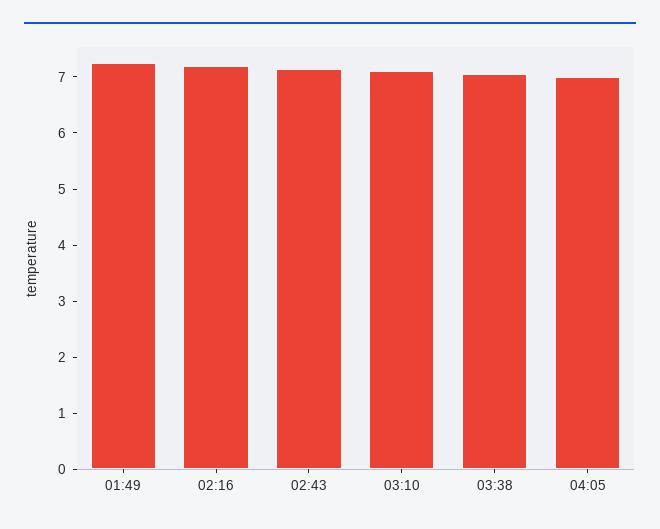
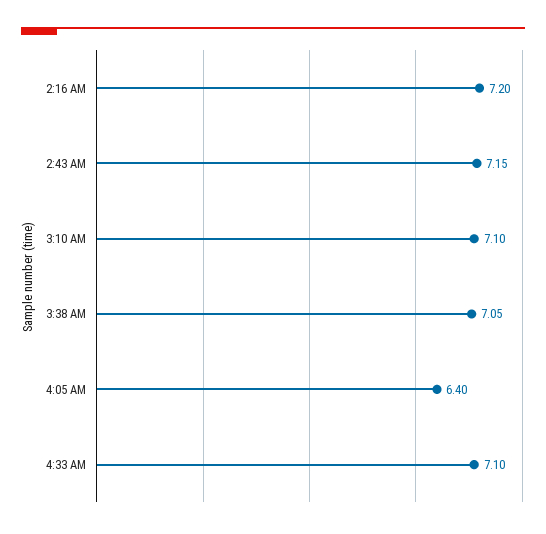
01:49: 7.2 -> none
04:05: 7 -> 6.4
4:33 AM: none -> 7.1

